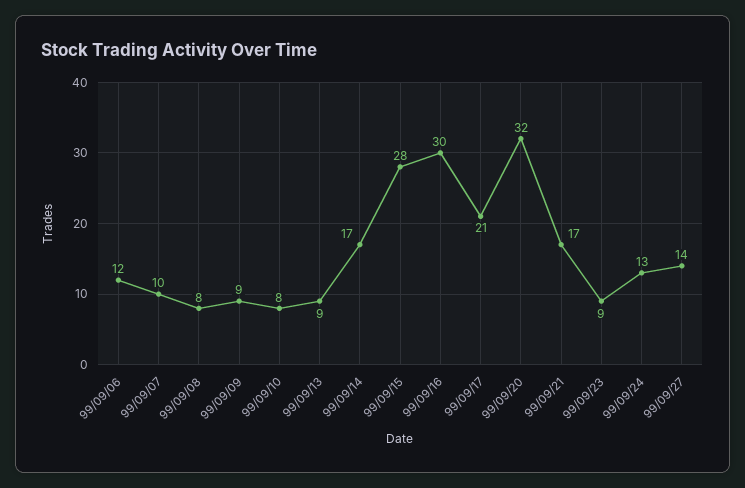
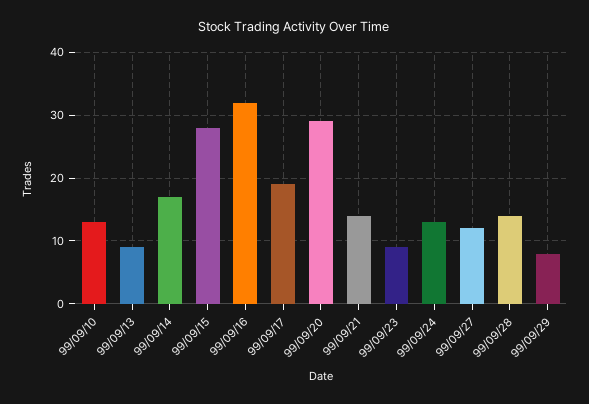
99/09/06: 12 -> none
99/09/07: 10 -> none
99/09/08: 8 -> none
99/09/09: 9 -> none
99/09/10: 8 -> 13
99/09/16: 30 -> 32
99/09/17: 21 -> 19
99/09/20: 32 -> 29
99/09/21: 17 -> 14
99/09/27: 14 -> 12
99/09/28: none -> 14
99/09/29: none -> 8

